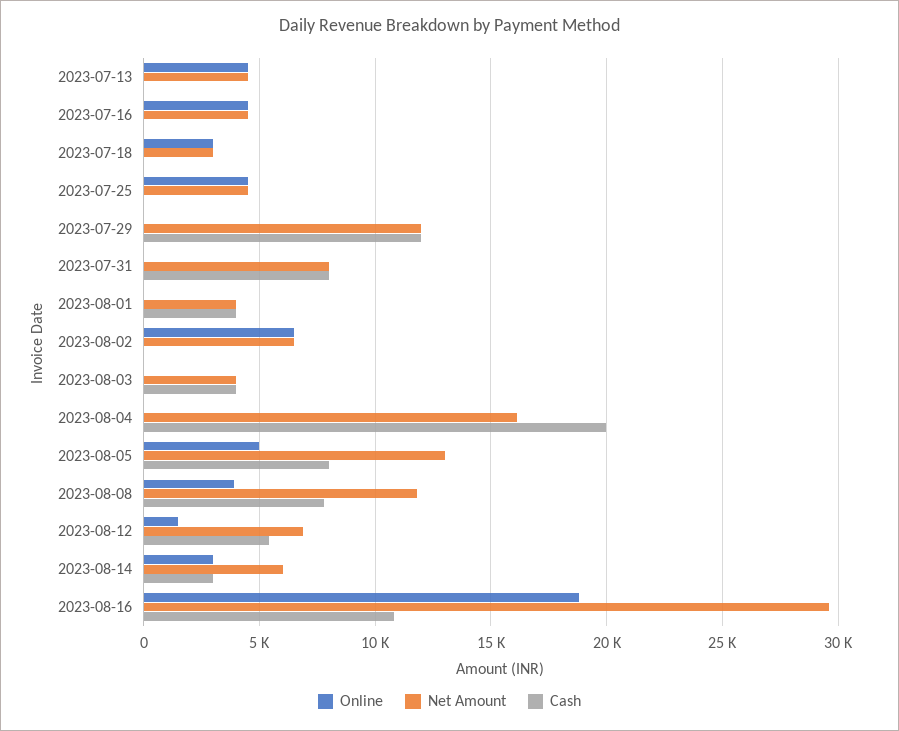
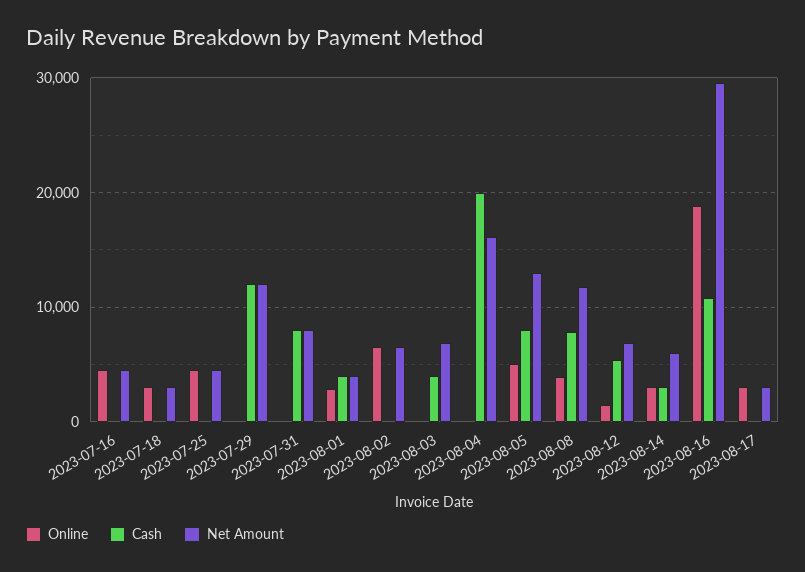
Online, 2023-07-13: 4500 -> none
Net Amount, 2023-07-13: 4500 -> none
Cash, 2023-07-13: 0 -> none
Online, 2023-08-01: 0 -> 3000
Net Amount, 2023-08-03: 4000 -> 7000
Online, 2023-08-17: none -> 3000
Cash, 2023-08-17: none -> 0
Net Amount, 2023-08-17: none -> 3000

